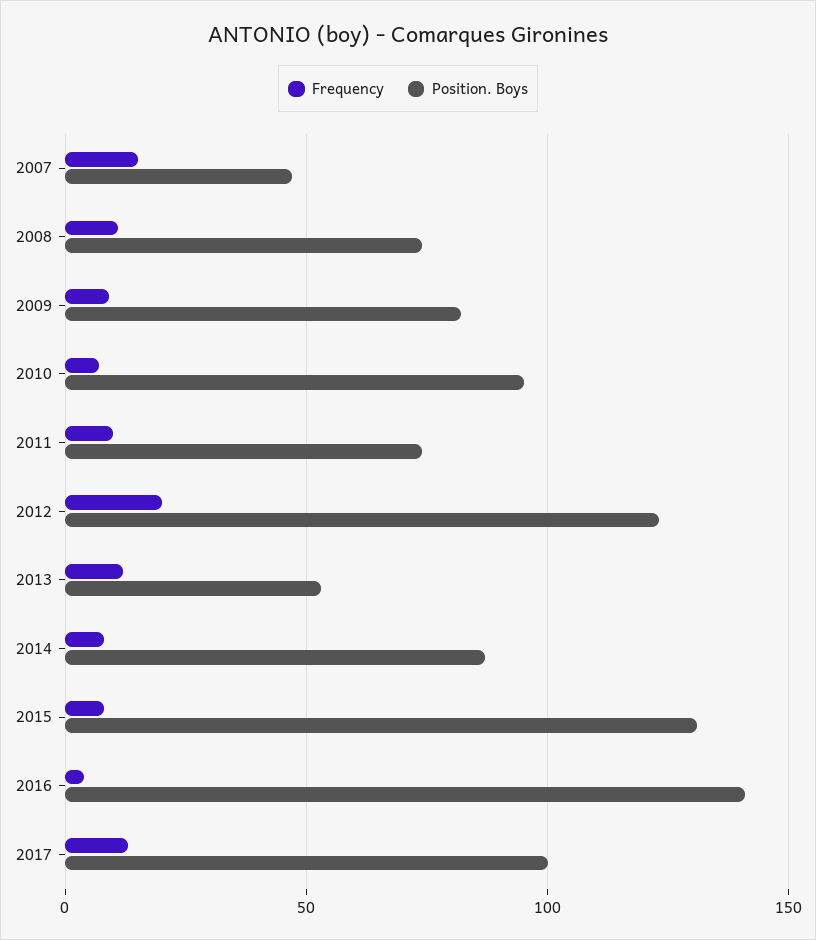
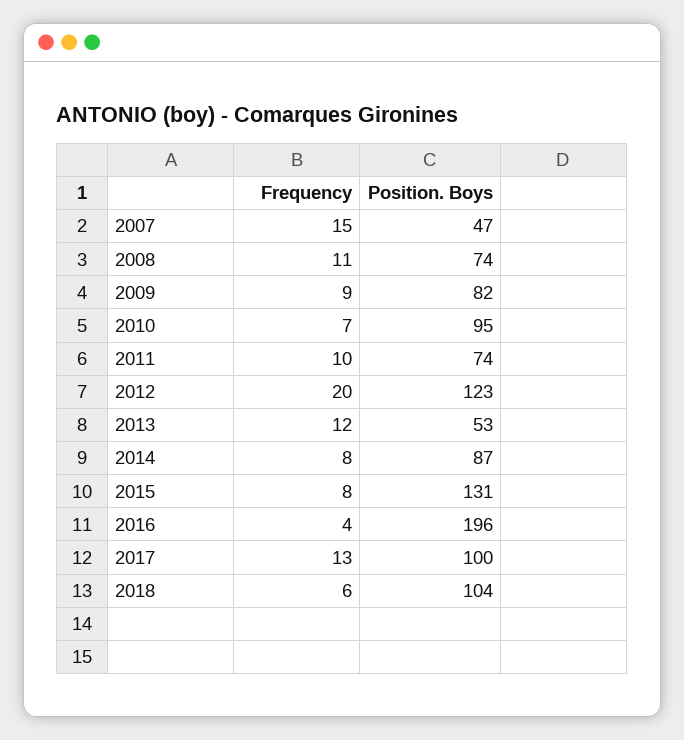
Position. Boys, 2016: 140 -> 196
Frequency, 2018: none -> 6
Position. Boys, 2018: none -> 104

